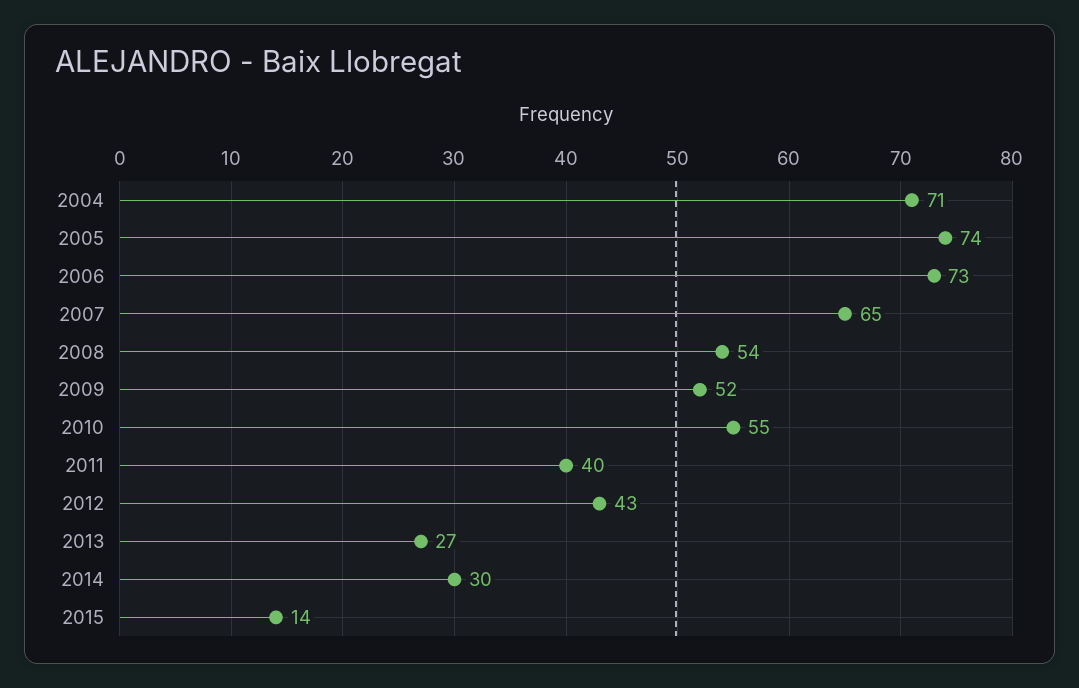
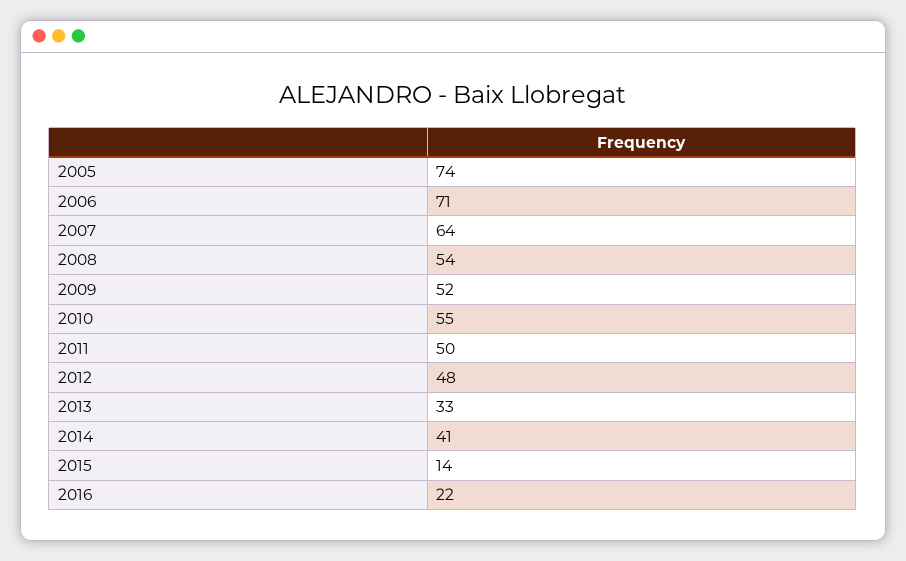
2004: 71 -> none
2006: 73 -> 71
2007: 65 -> 64
2011: 40 -> 50
2012: 43 -> 48
2013: 27 -> 33
2014: 30 -> 41
2016: none -> 22

